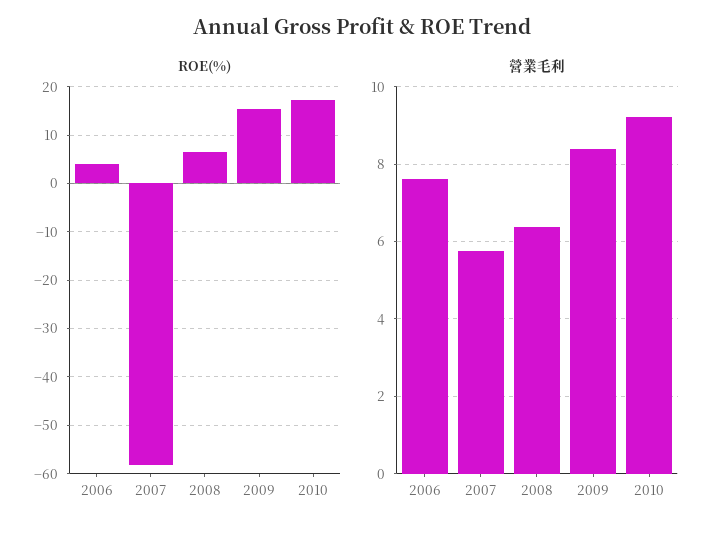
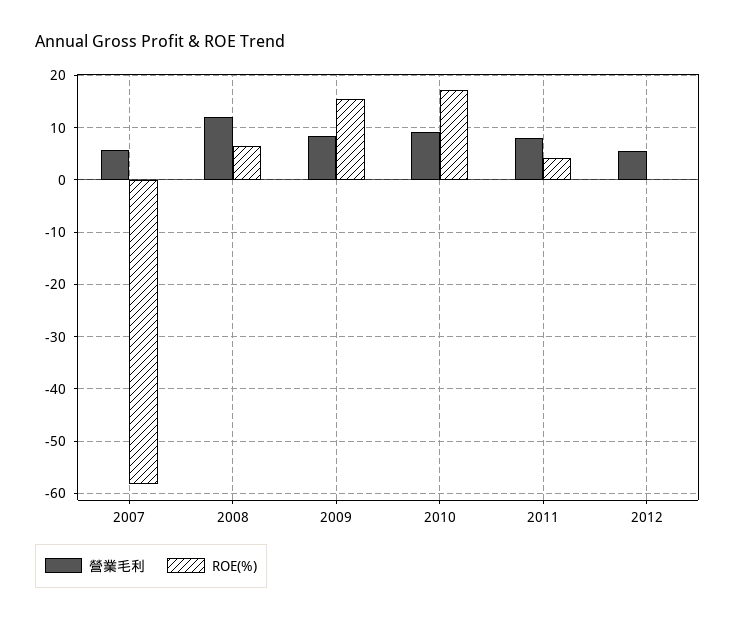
ROE(%), 2006: 4 -> none
營業毛利, 2006: 7.6 -> none
營業毛利, 2008: 6.4 -> 12
營業毛利, 2011: none -> 8
ROE(%), 2011: none -> 4
營業毛利, 2012: none -> 6
ROE(%), 2012: none -> 0

